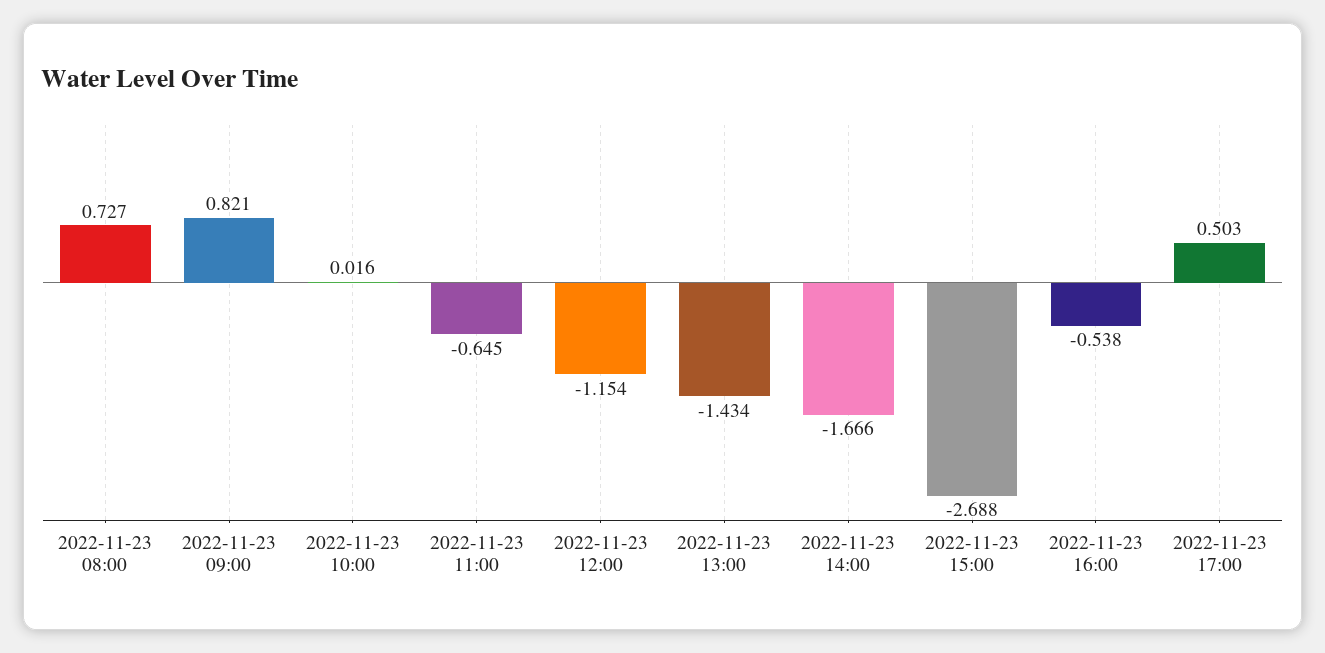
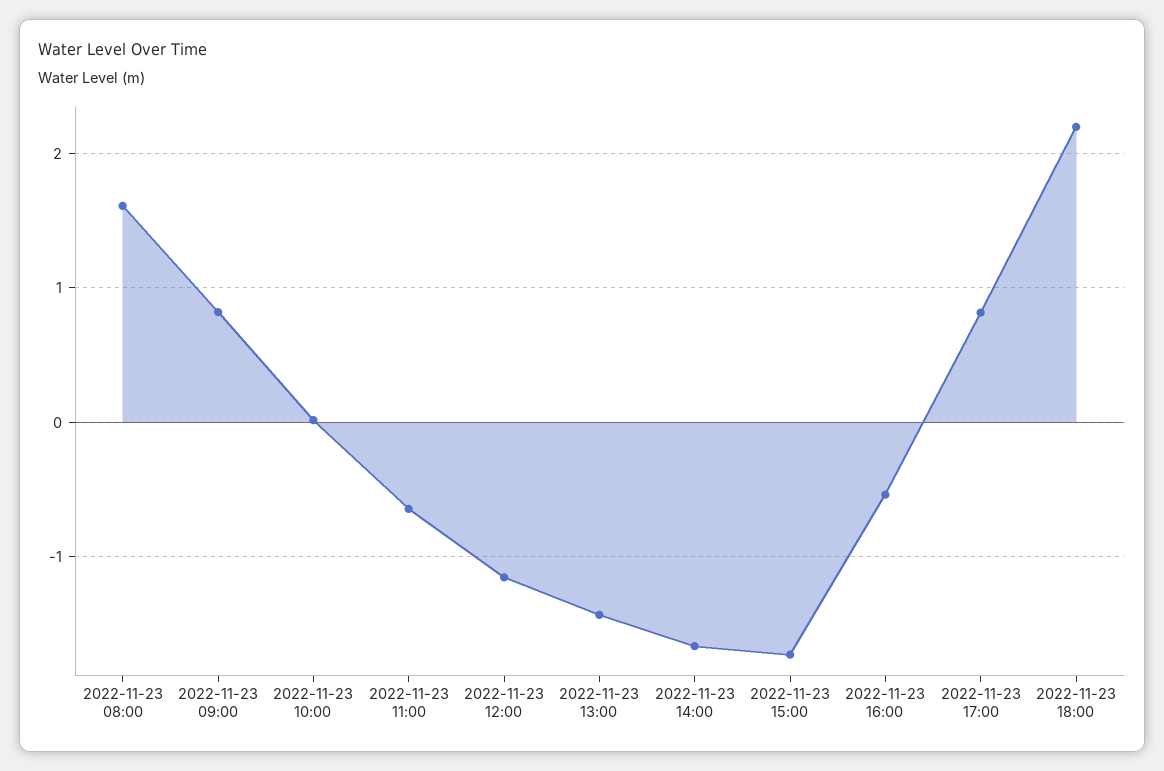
2022-11-23 08:00: 0.727 -> 1.6
2022-11-23 15:00: -2.688 -> -1.7
2022-11-23 17:00: 0.503 -> 0.8
2022-11-23 18:00: none -> 2.2

